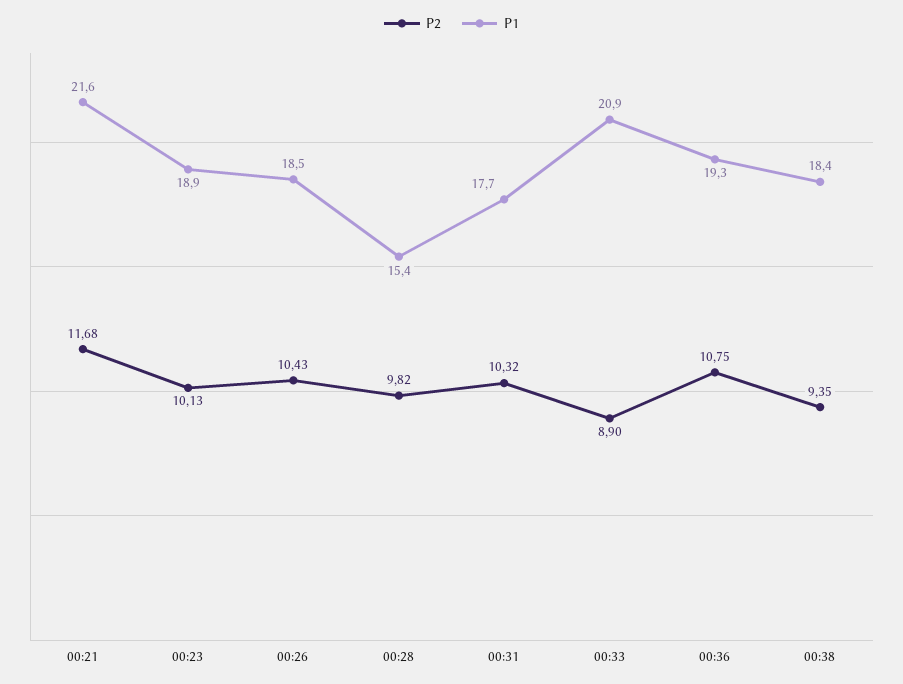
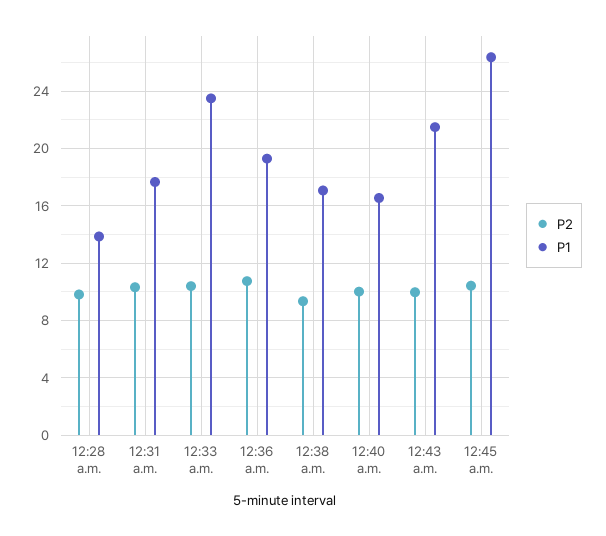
P2, 00:21: 11.68 -> none
P1, 00:21: 21.6 -> none
P2, 00:23: 10.13 -> none
P1, 00:23: 18.9 -> none
P2, 00:26: 10.43 -> none
P1, 00:26: 18.5 -> none
P1, 00:28: 15.4 -> 14
P2, 00:33: 8.9 -> 10.5
P1, 00:33: 20.9 -> 23.5
P1, 00:38: 18.4 -> 17
P2, 12:40 a.m.: none -> 10
P1, 12:40 a.m.: none -> 16.5
P2, 12:43 a.m.: none -> 10
P1, 12:43 a.m.: none -> 21.5
P2, 12:45 a.m.: none -> 10.5
P1, 12:45 a.m.: none -> 26.5

